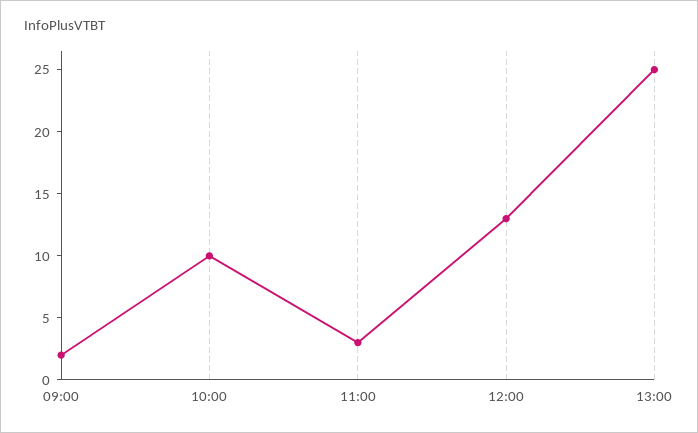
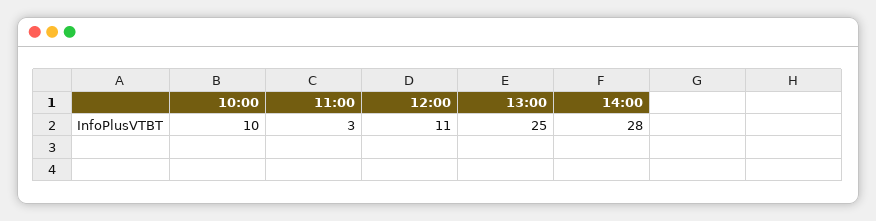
09:00: 2 -> none
12:00: 13 -> 11
14:00: none -> 28

